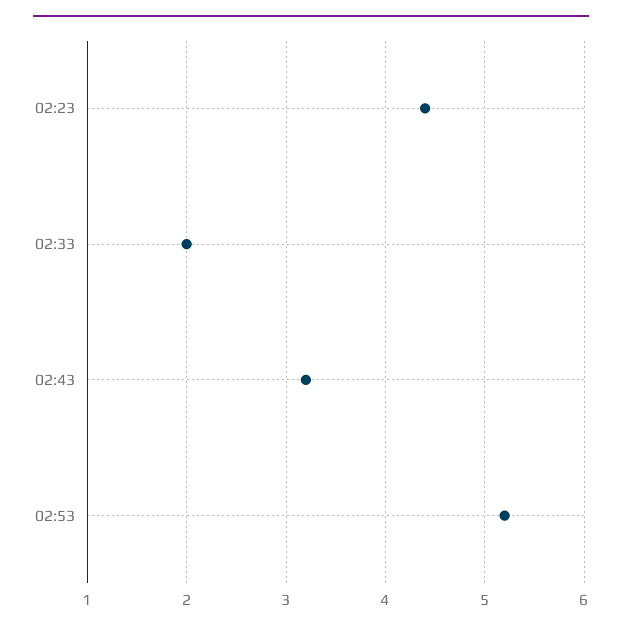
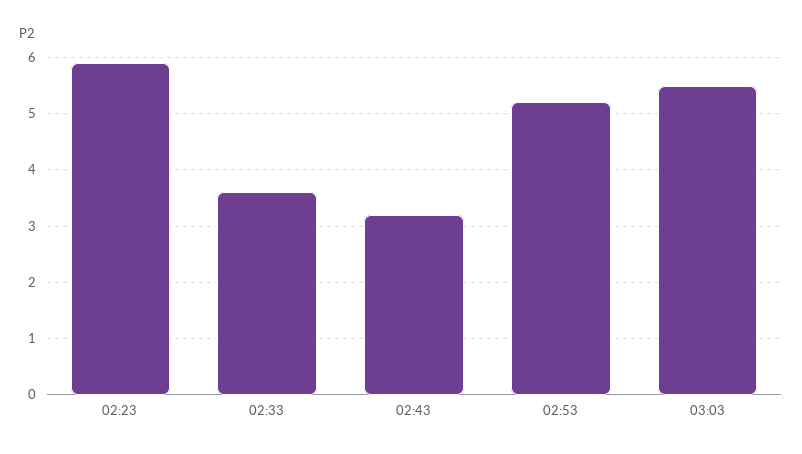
02:23: 4.4 -> 6
02:33: 2 -> 3.5
03:03: none -> 5.5

